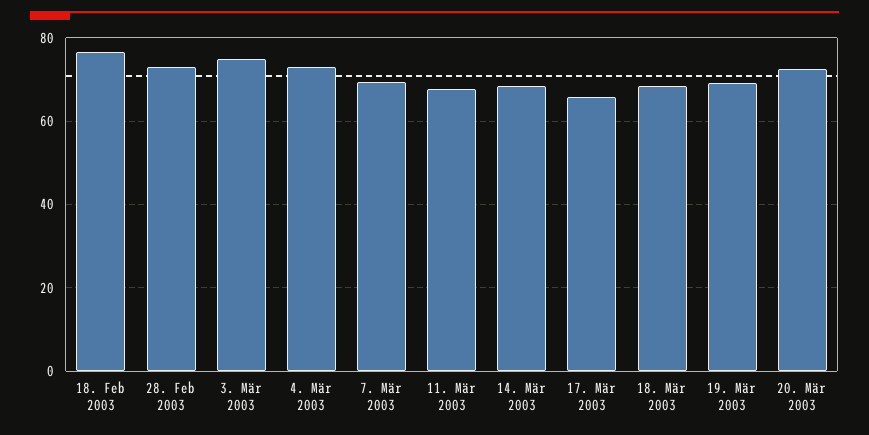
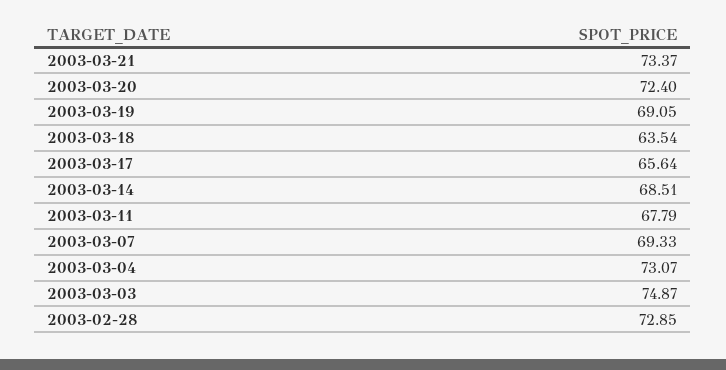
18. Feb 2003: 76 -> none
18. Mär 2003: 68 -> 63.54
2003-03-21: none -> 73.37

